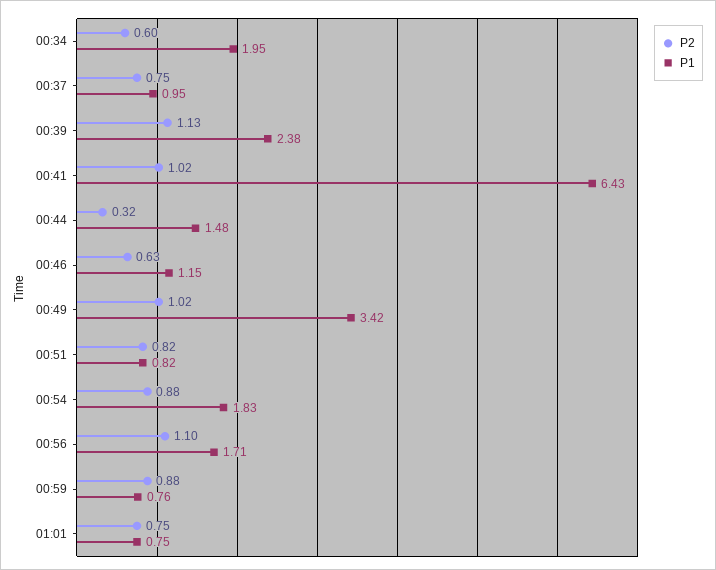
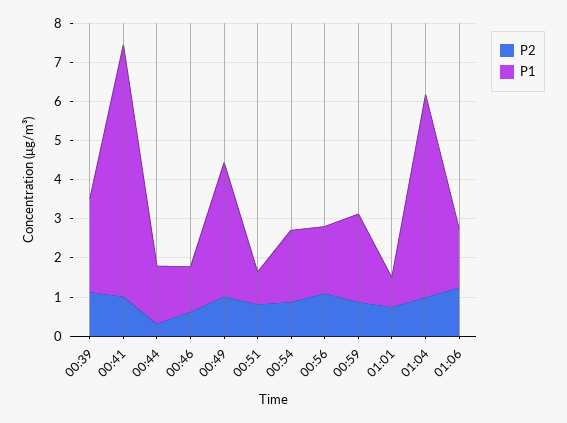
P2, 00:34: 0.6 -> none
P1, 00:34: 1.95 -> none
P2, 00:37: 0.75 -> none
P1, 00:37: 0.95 -> none
P1, 00:59: 0.76 -> 2.25
P2, 01:04: none -> 1
P1, 01:04: none -> 5.25
P2, 01:06: none -> 1.25
P1, 01:06: none -> 1.5

